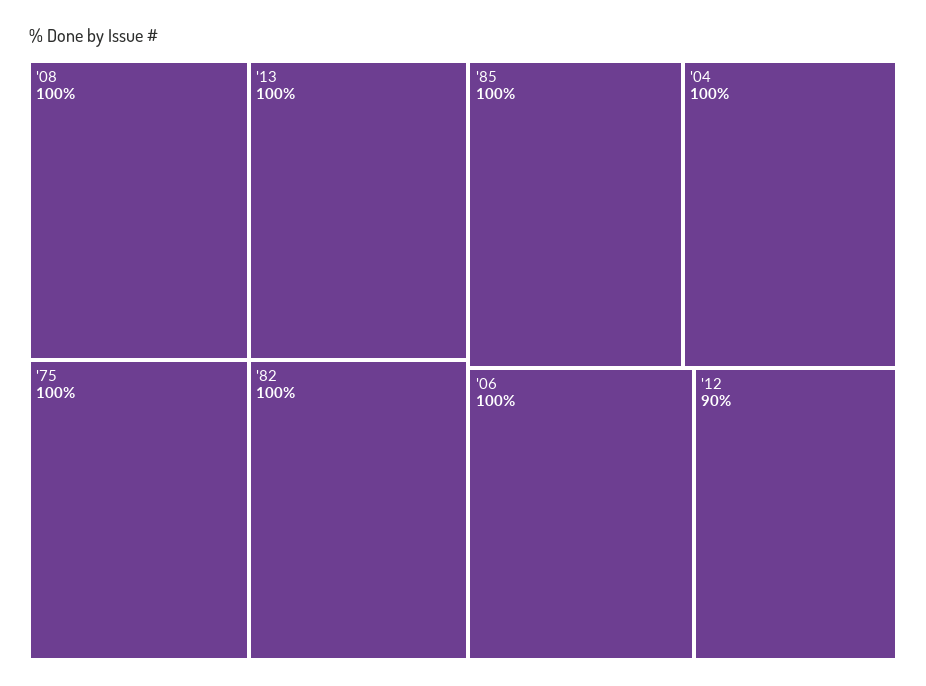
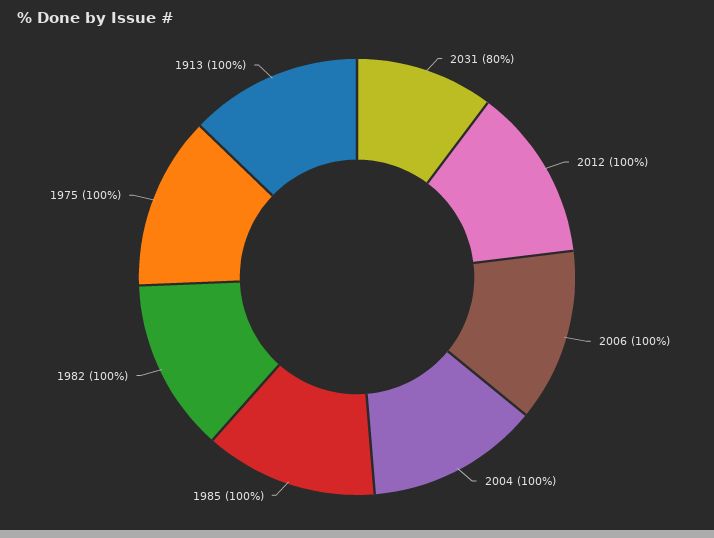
'08: 100 -> none
'12: 90 -> 100
2031: none -> 80

